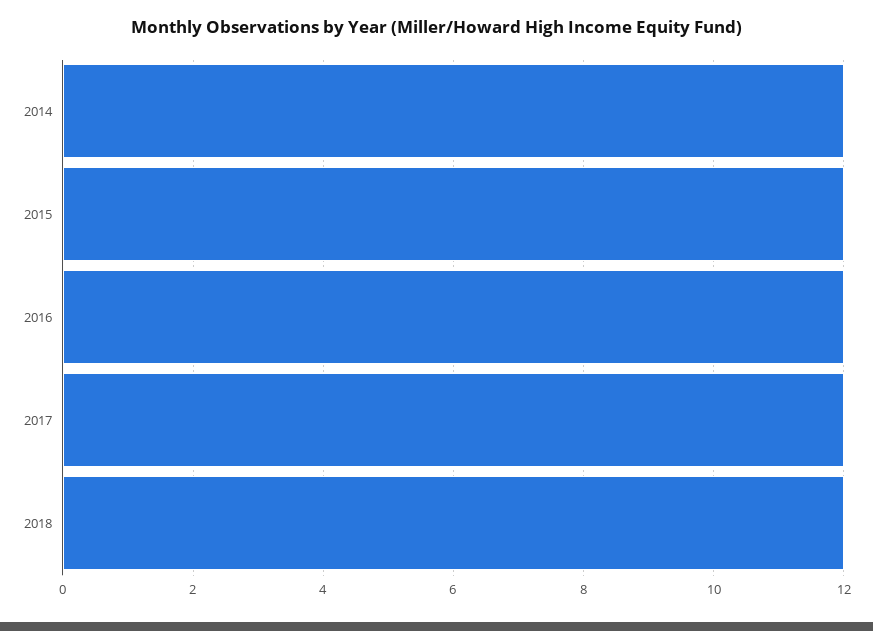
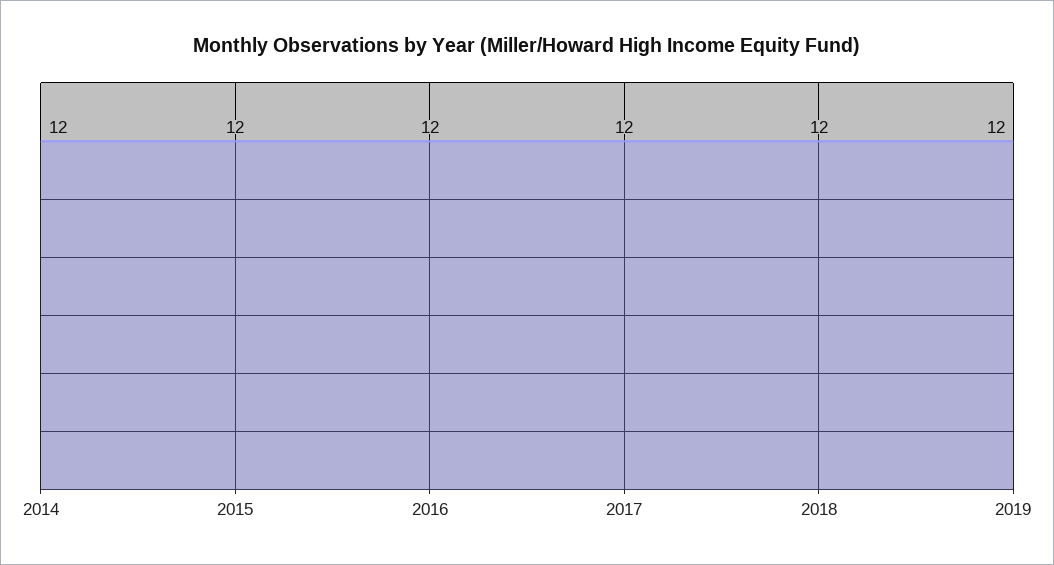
2019: none -> 12

